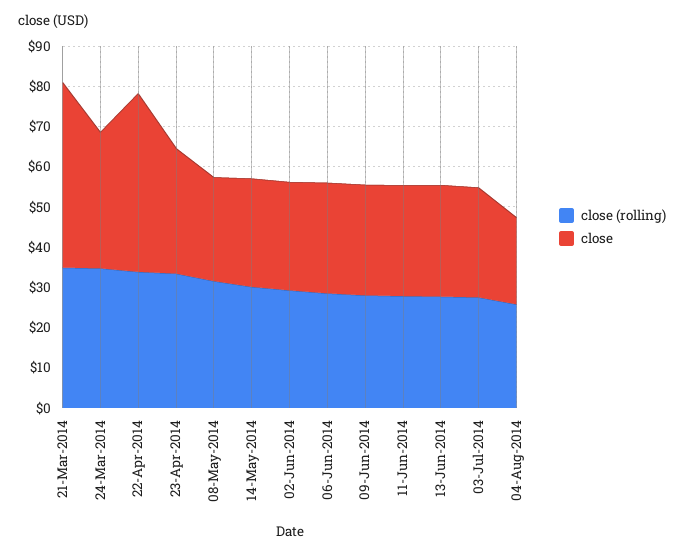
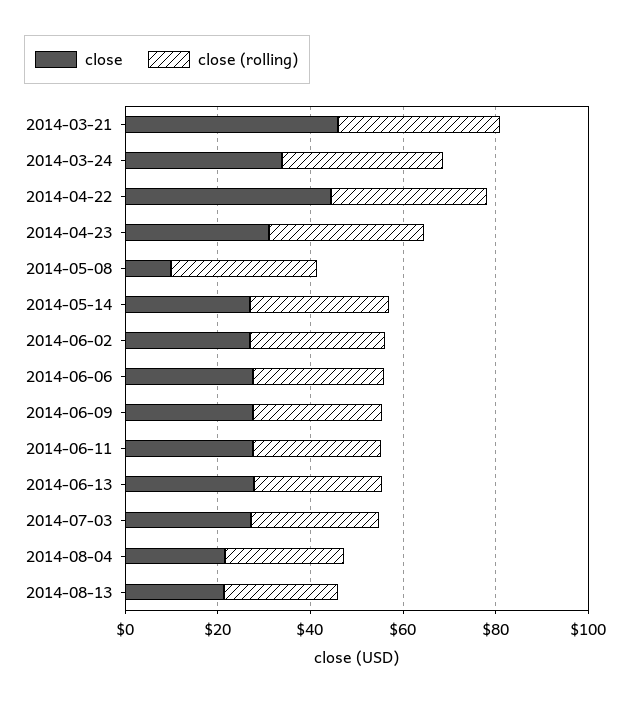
close, 08-May-2014: 26 -> 10
close, 2014-08-13: none -> 20
close (rolling), 2014-08-13: none -> 25

